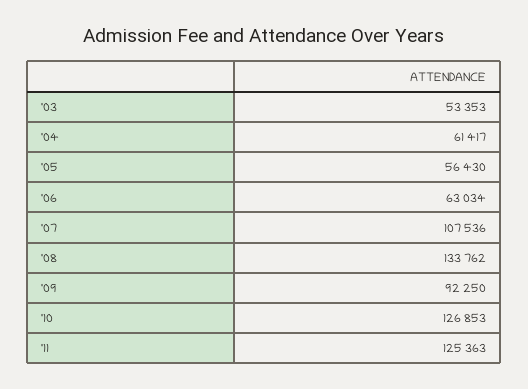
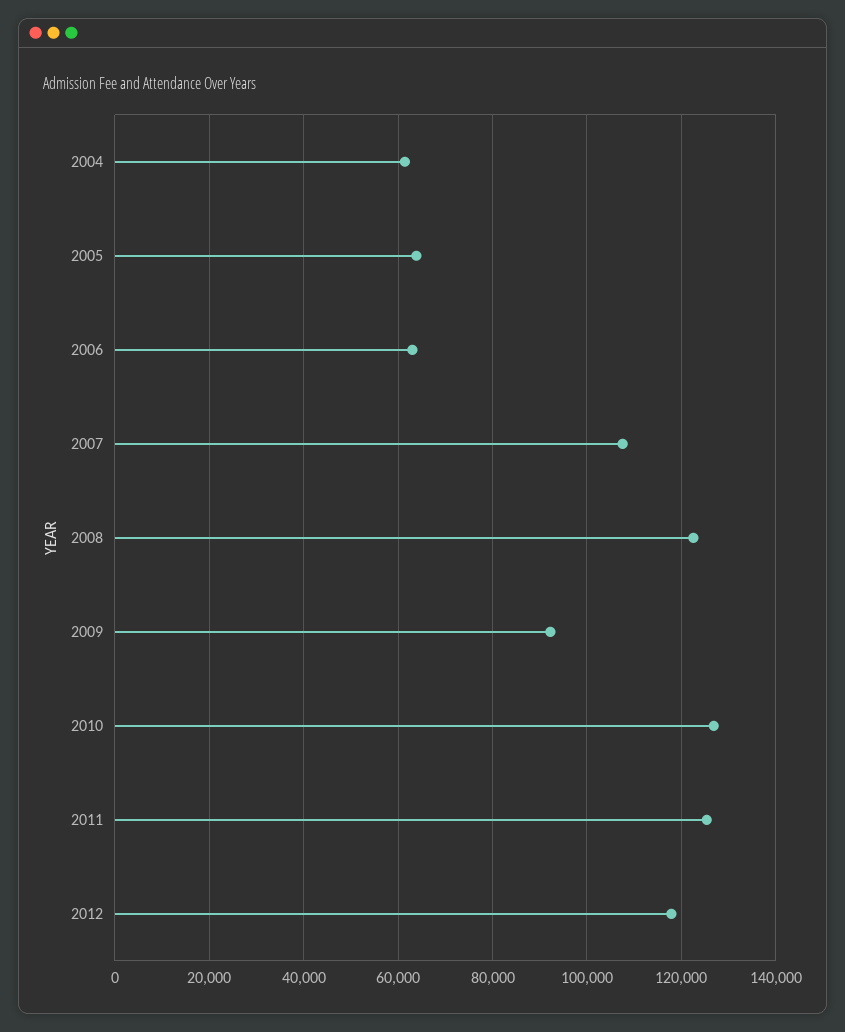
'03: 53353 -> none
'05: 56430 -> 64000
'08: 133762 -> 122000
2012: none -> 118000

